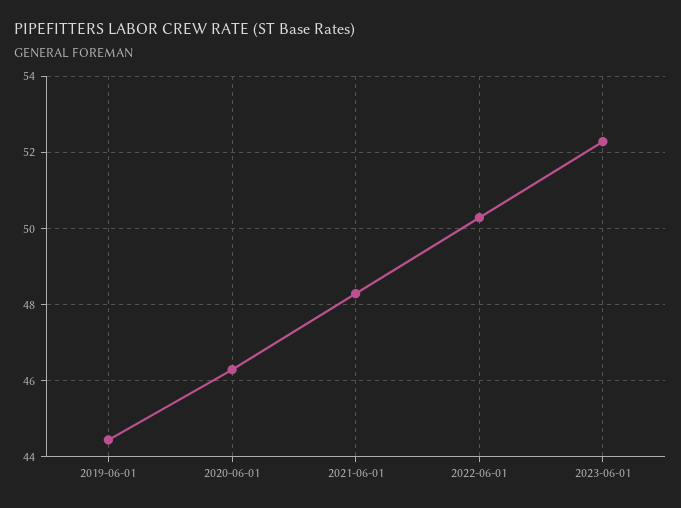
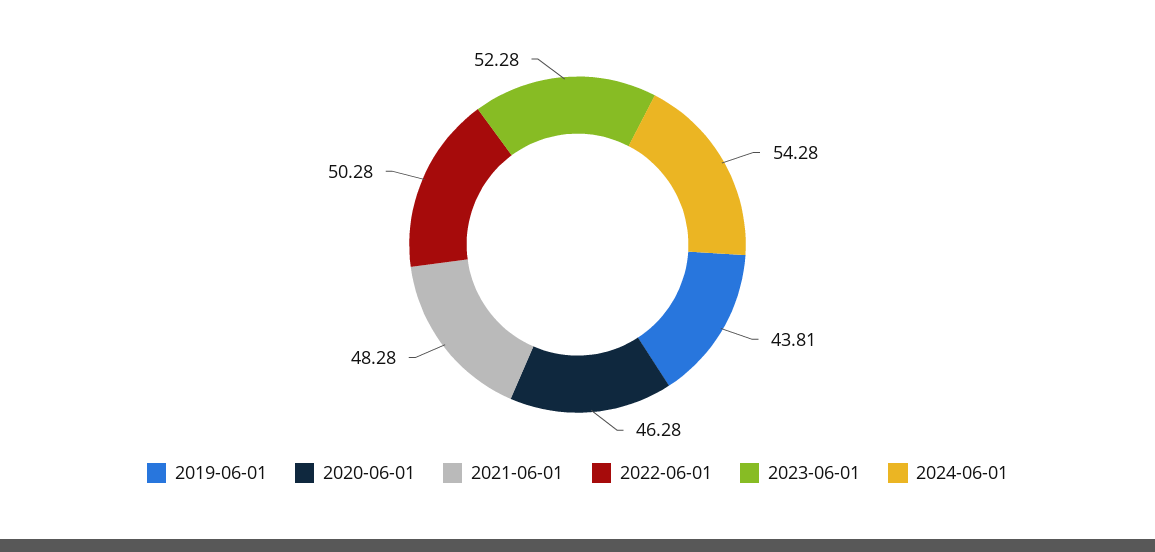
2019-06-01: 44.4 -> 43.81
2024-06-01: none -> 54.28

